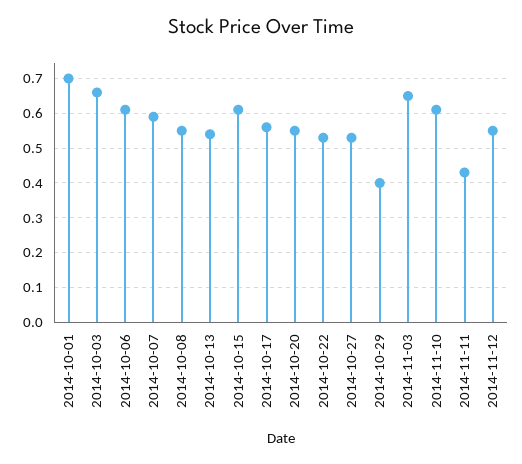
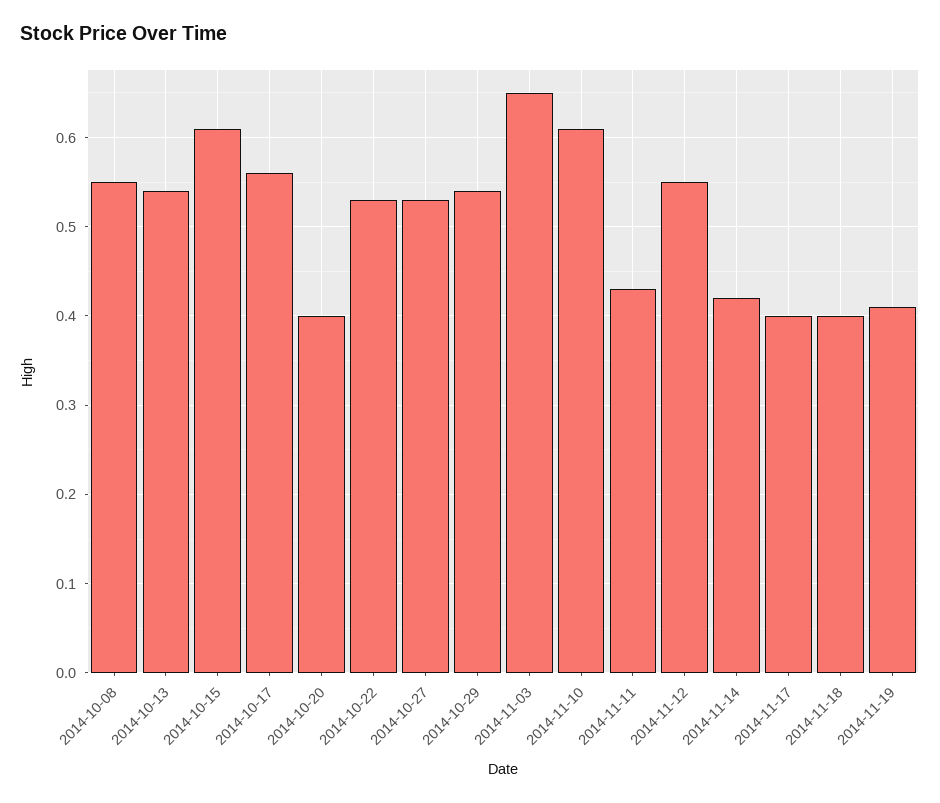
2014-10-01: 0.7 -> none
2014-10-03: 0.65 -> none
2014-10-06: 0.6 -> none
2014-10-07: 0.6 -> none
2014-10-20: 0.55 -> 0.4
2014-10-29: 0.4 -> 0.54
2014-11-14: none -> 0.42
2014-11-17: none -> 0.4
2014-11-18: none -> 0.4
2014-11-19: none -> 0.41

